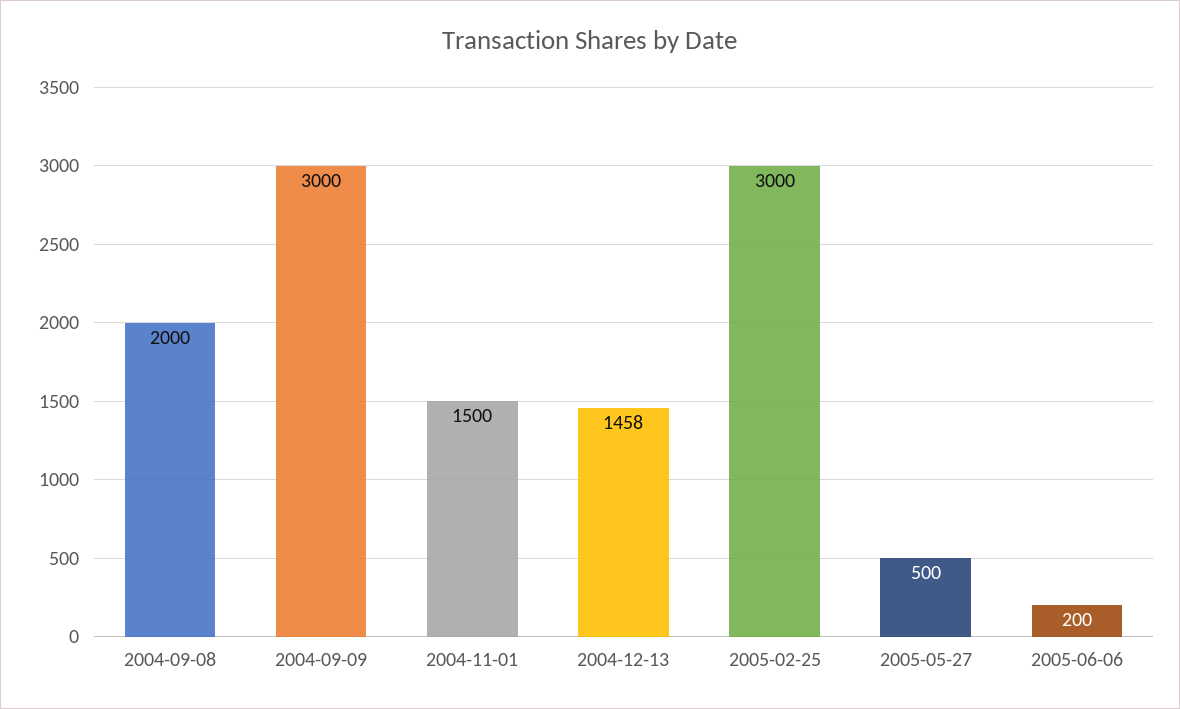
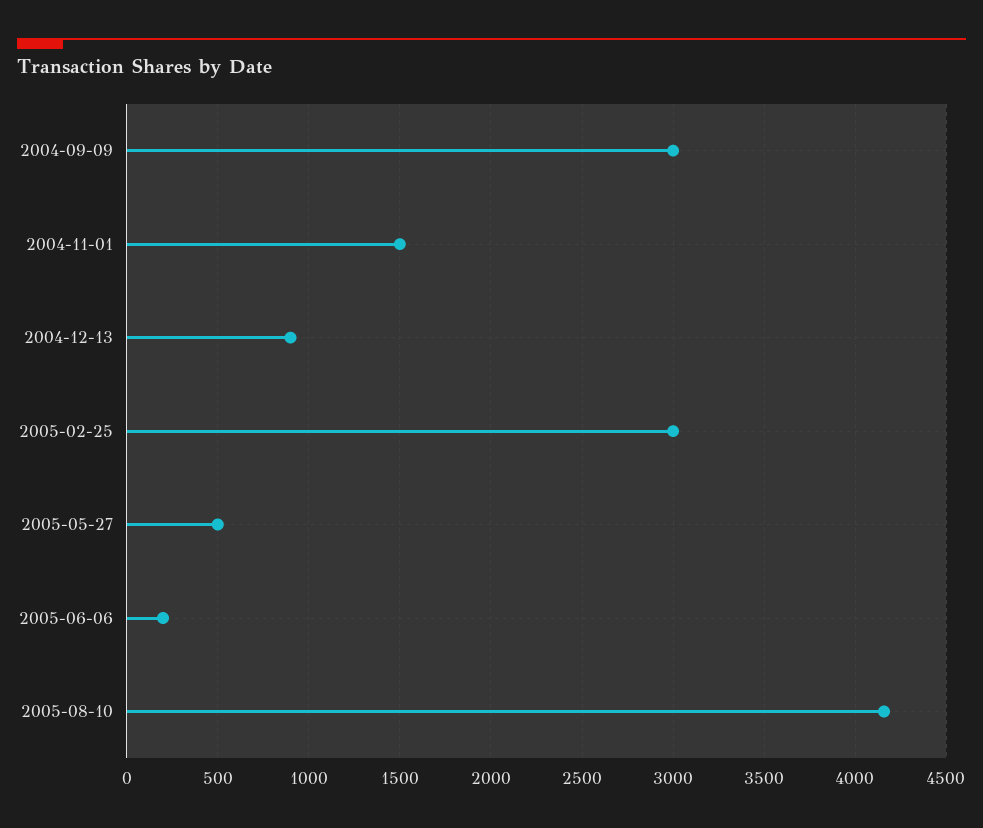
2004-09-08: 2000 -> none
2004-12-13: 1458 -> 900
2005-08-10: none -> 4150

